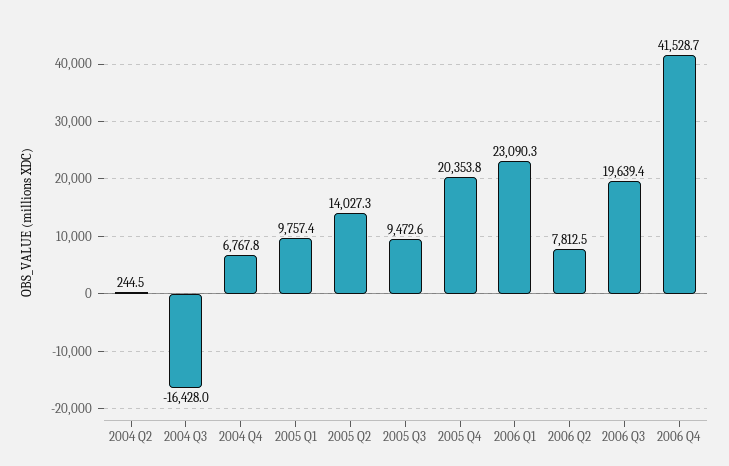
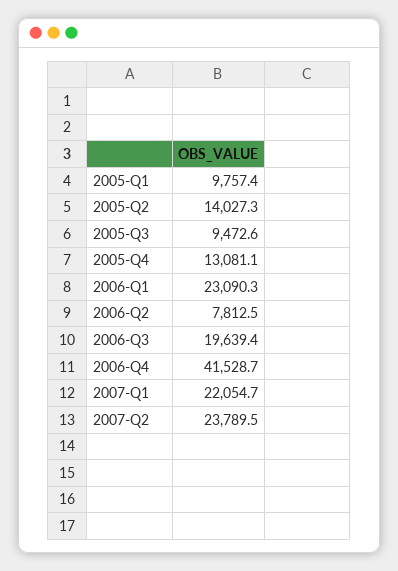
2004 Q2: 244.5 -> none
2004 Q3: -16428 -> none
2004 Q4: 6767.8 -> none
2005 Q4: 20353.8 -> 13081.1
2007-Q1: none -> 22054.7
2007-Q2: none -> 23789.5

